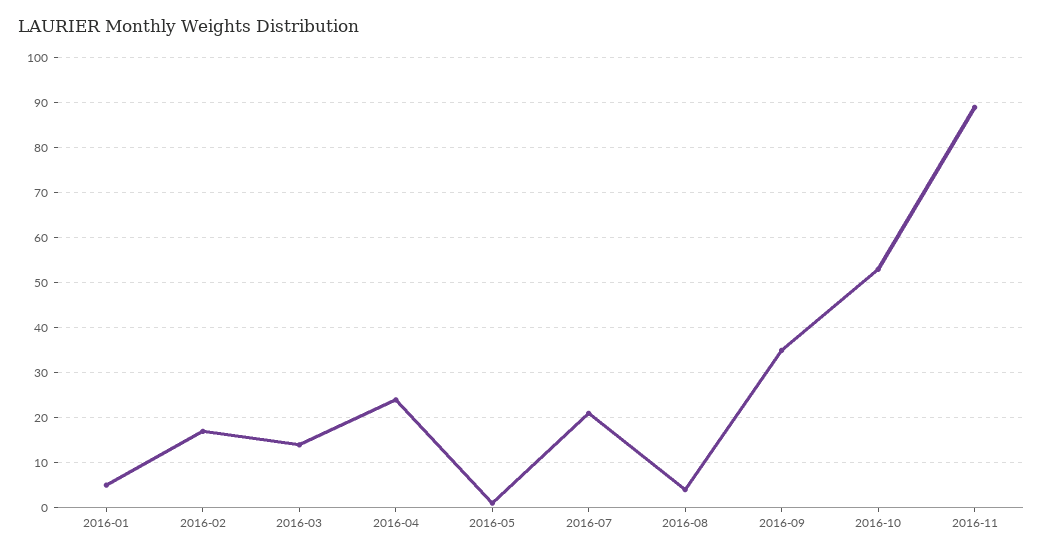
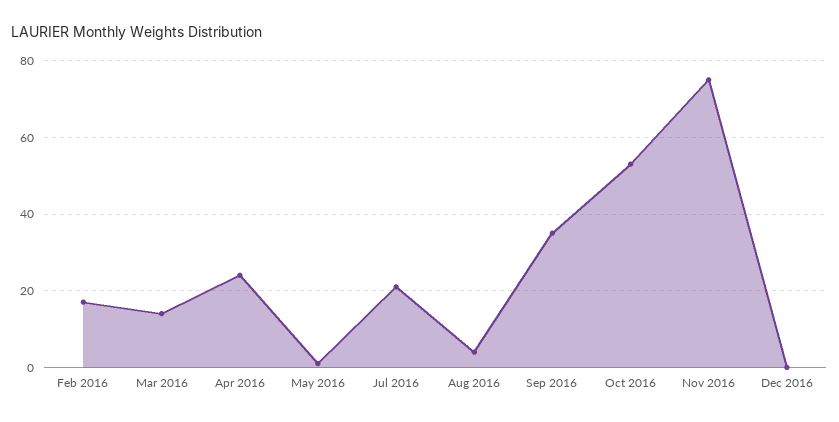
2016-01: 5 -> none
2016-11: 90 -> 75
Dec 2016: none -> 0

